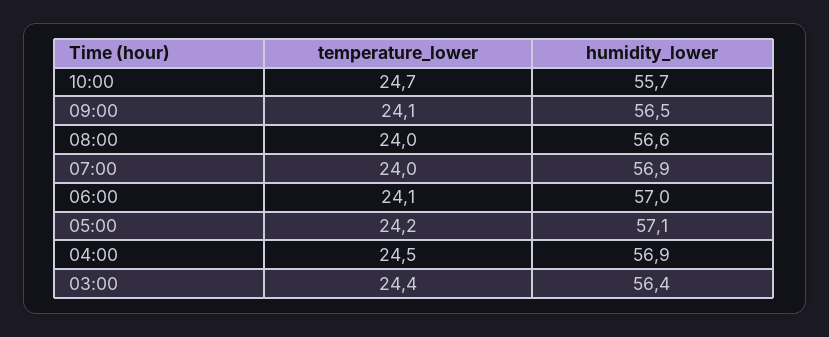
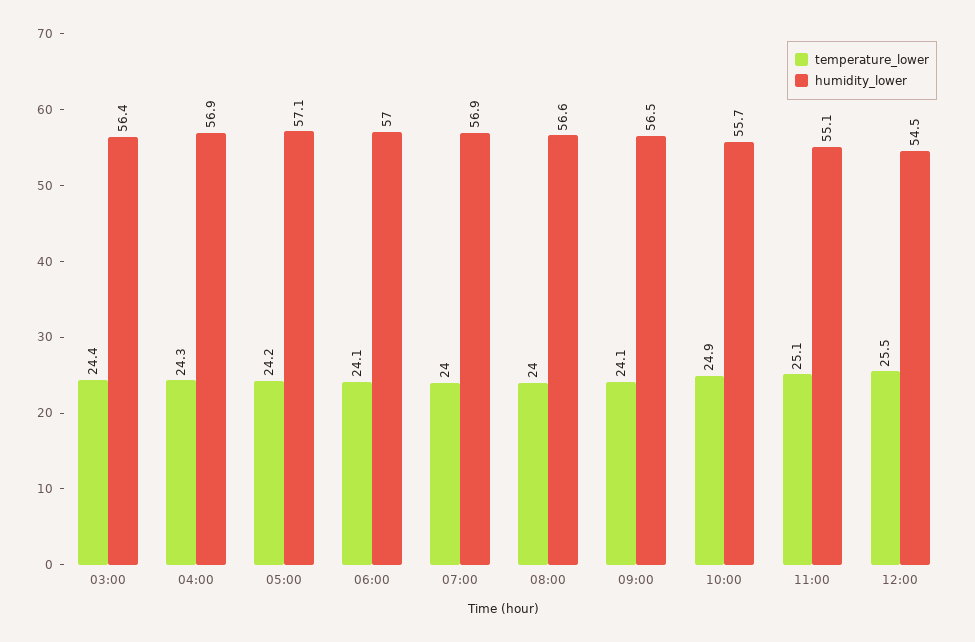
temperature_lower, 10:00: 24.7 -> 24.9
temperature_lower, 04:00: 24.5 -> 24.3
temperature_lower, 11:00: none -> 25.1
humidity_lower, 11:00: none -> 55.1
temperature_lower, 12:00: none -> 25.5
humidity_lower, 12:00: none -> 54.5

